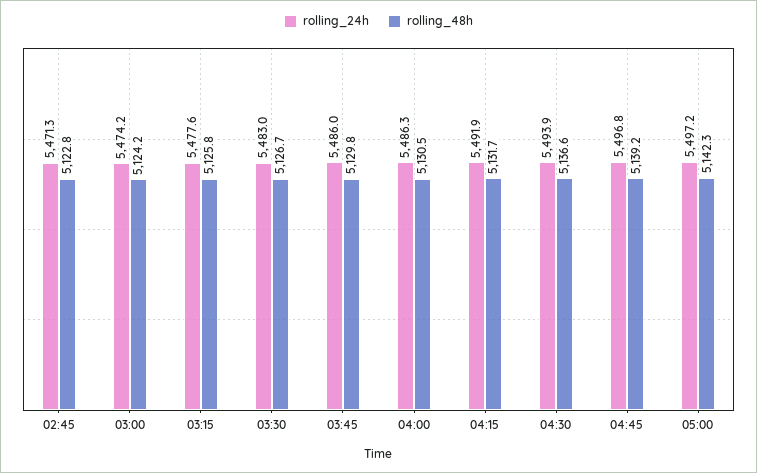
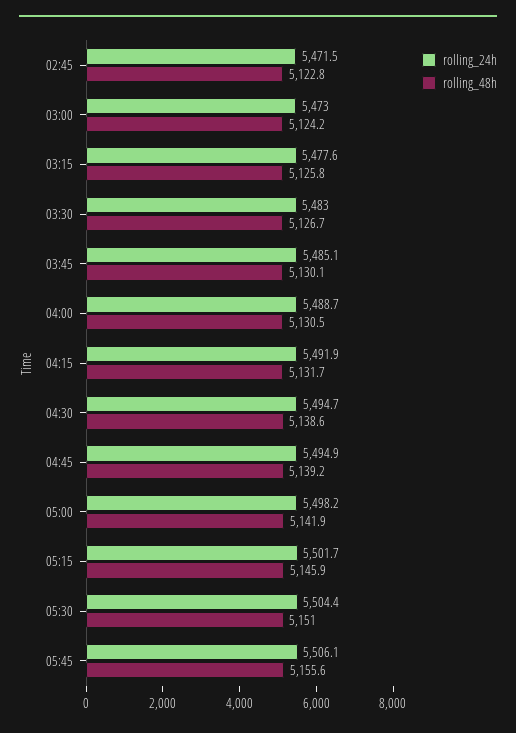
rolling_24h, 02:45: 5471.3 -> 5471.5
rolling_24h, 03:00: 5474.2 -> 5473
rolling_24h, 03:45: 5486 -> 5485.1
rolling_48h, 03:45: 5129.8 -> 5130.1
rolling_24h, 04:00: 5486.3 -> 5488.7
rolling_24h, 04:30: 5493.9 -> 5494.7
rolling_48h, 04:30: 5136.6 -> 5138.6
rolling_24h, 04:45: 5496.8 -> 5494.9
rolling_24h, 05:00: 5497.2 -> 5498.2
rolling_48h, 05:00: 5142.3 -> 5141.9
rolling_24h, 05:15: none -> 5501.7
rolling_48h, 05:15: none -> 5145.9
rolling_24h, 05:30: none -> 5504.4
rolling_48h, 05:30: none -> 5151
rolling_24h, 05:45: none -> 5506.1
rolling_48h, 05:45: none -> 5155.6

